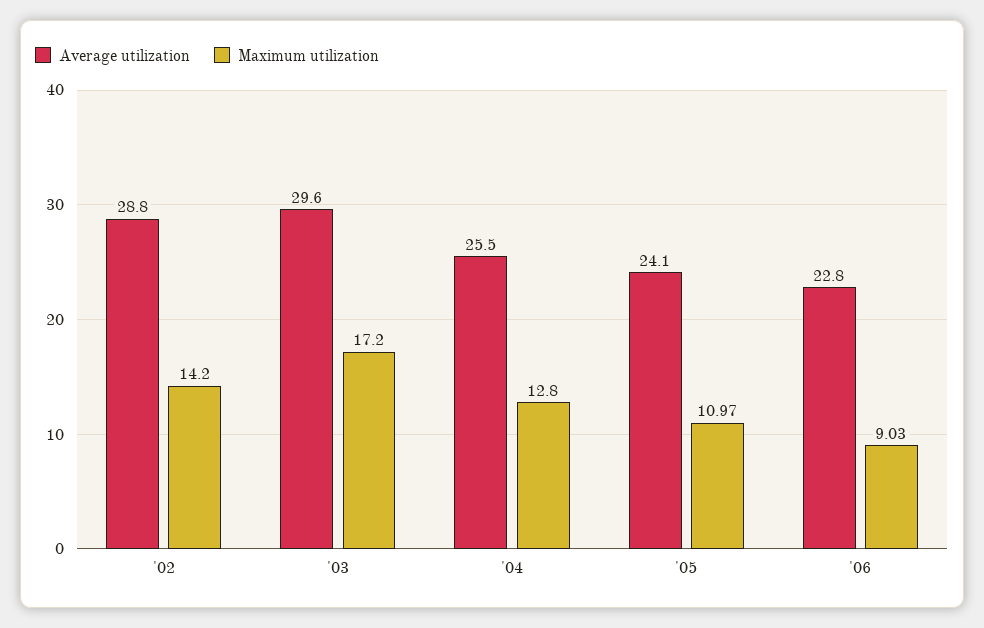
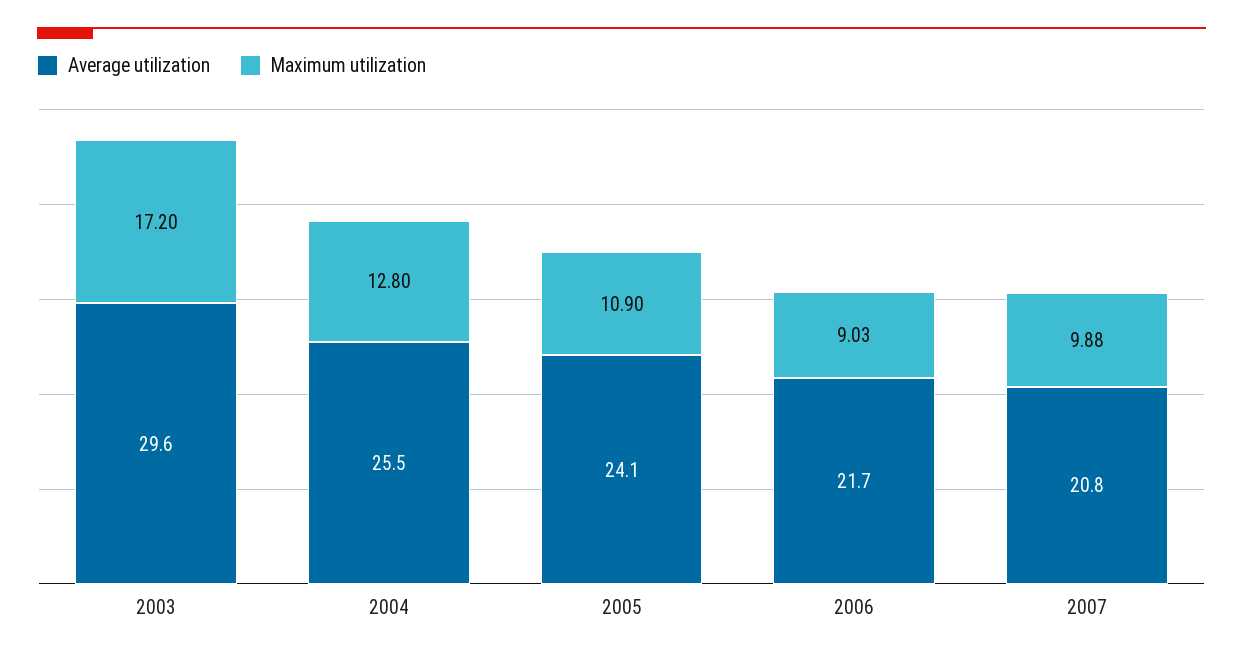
Average utilization, '02: 28.8 -> none
Maximum utilization, '02: 14.2 -> none
Maximum utilization, '05: 10.97 -> 10.9
Average utilization, '06: 22.8 -> 21.7
Average utilization, 2007: none -> 20.8
Maximum utilization, 2007: none -> 9.88

